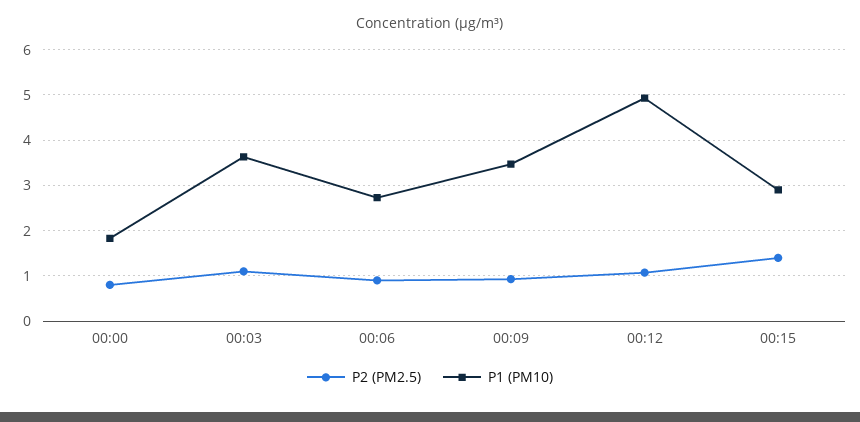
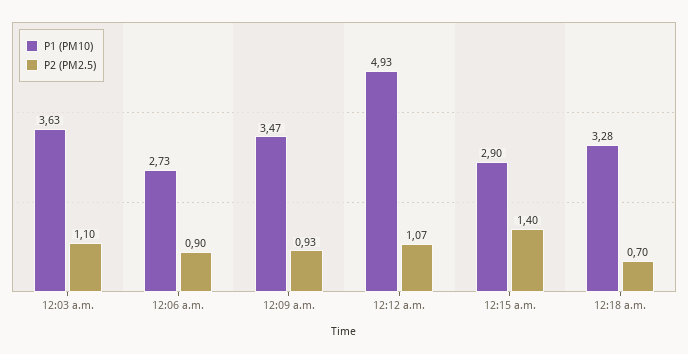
P2 (PM2.5), 00:00: 0.8 -> none
P1 (PM10), 00:00: 1.8 -> none
P1 (PM10), 12:18 a.m.: none -> 3.28
P2 (PM2.5), 12:18 a.m.: none -> 0.7

